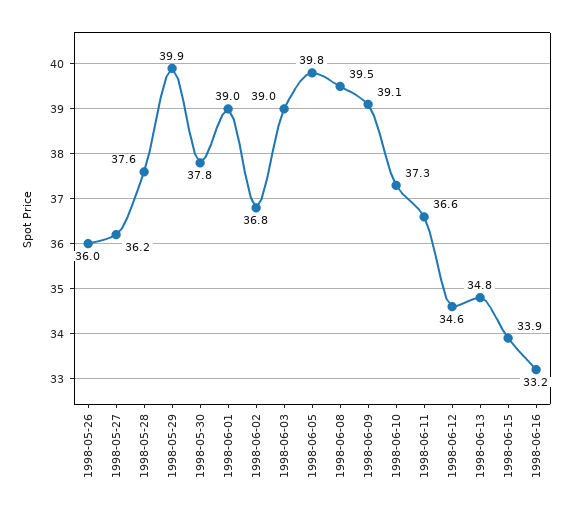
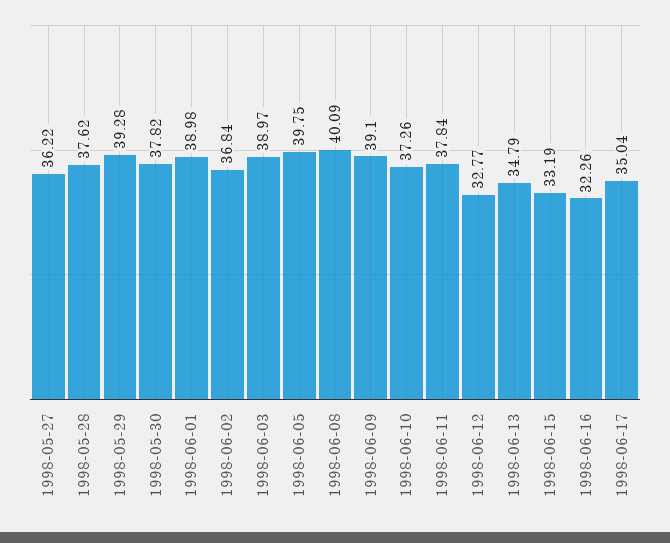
1998-05-26: 36 -> none
1998-05-29: 39.9 -> 39.28
1998-06-08: 39.5 -> 40.09
1998-06-11: 36.6 -> 37.84
1998-06-12: 34.6 -> 32.77
1998-06-15: 33.9 -> 33.19
1998-06-16: 33.2 -> 32.26
1998-06-17: none -> 35.04

